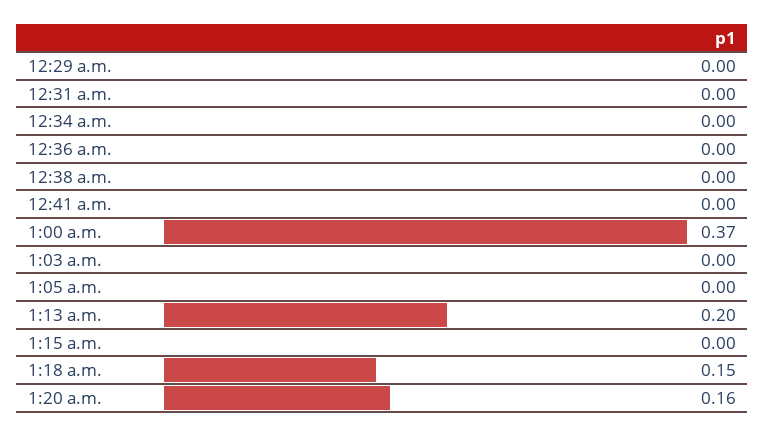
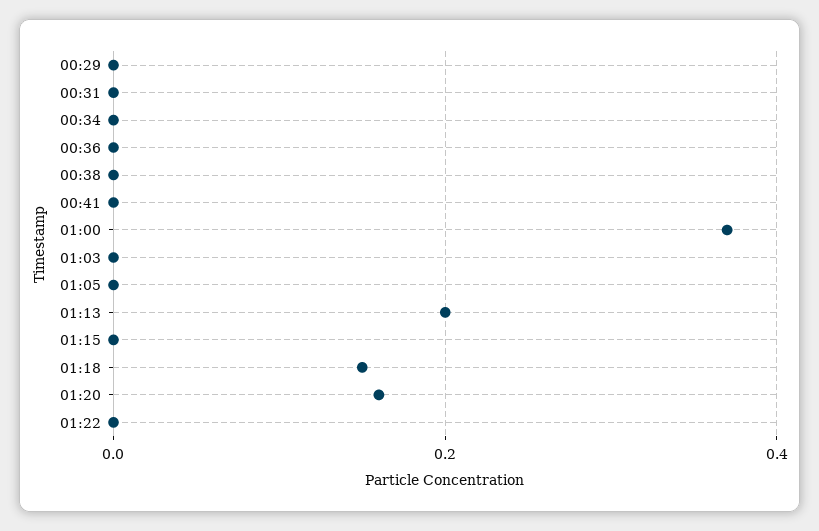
01:22: none -> 0

